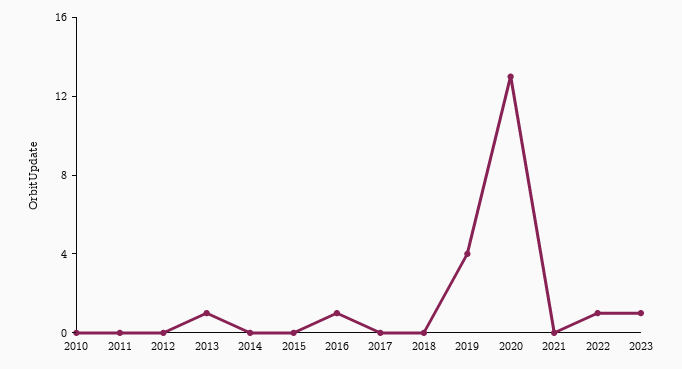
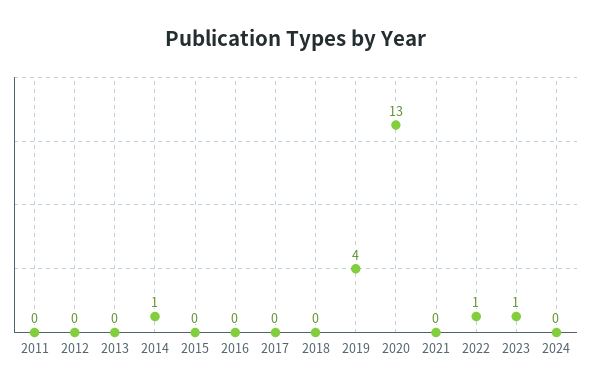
2010: 0 -> none
2013: 1 -> 0
2014: 0 -> 1
2016: 1 -> 0
2024: none -> 0

